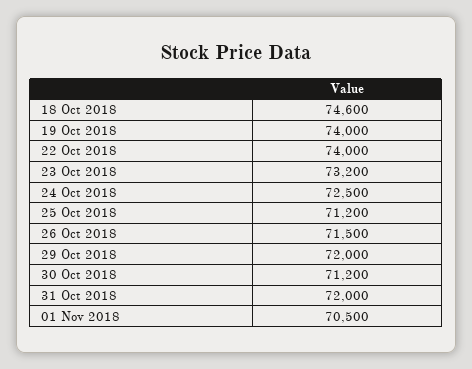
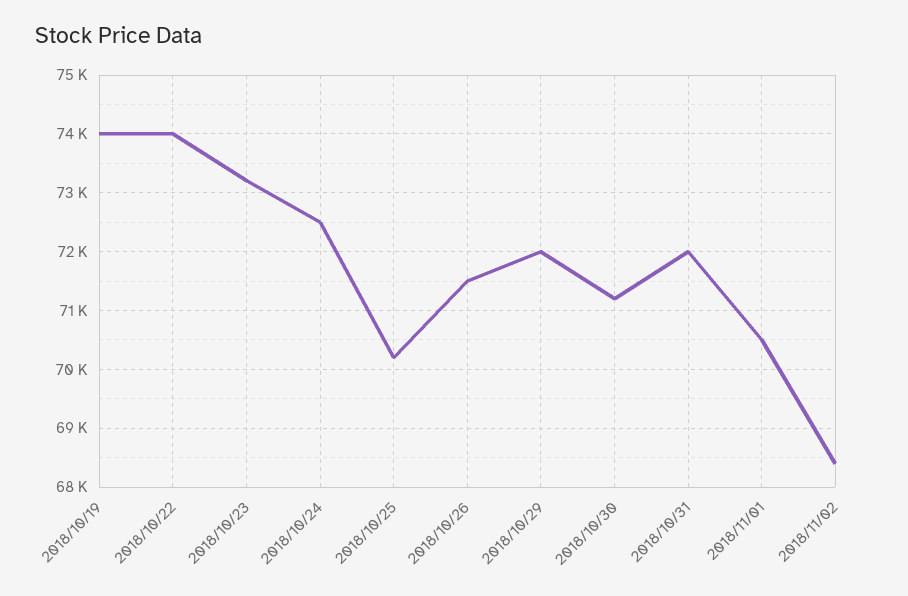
18 Oct 2018: 74600 -> none
25 Oct 2018: 71200 -> 70200
2018/11/02: none -> 68400

